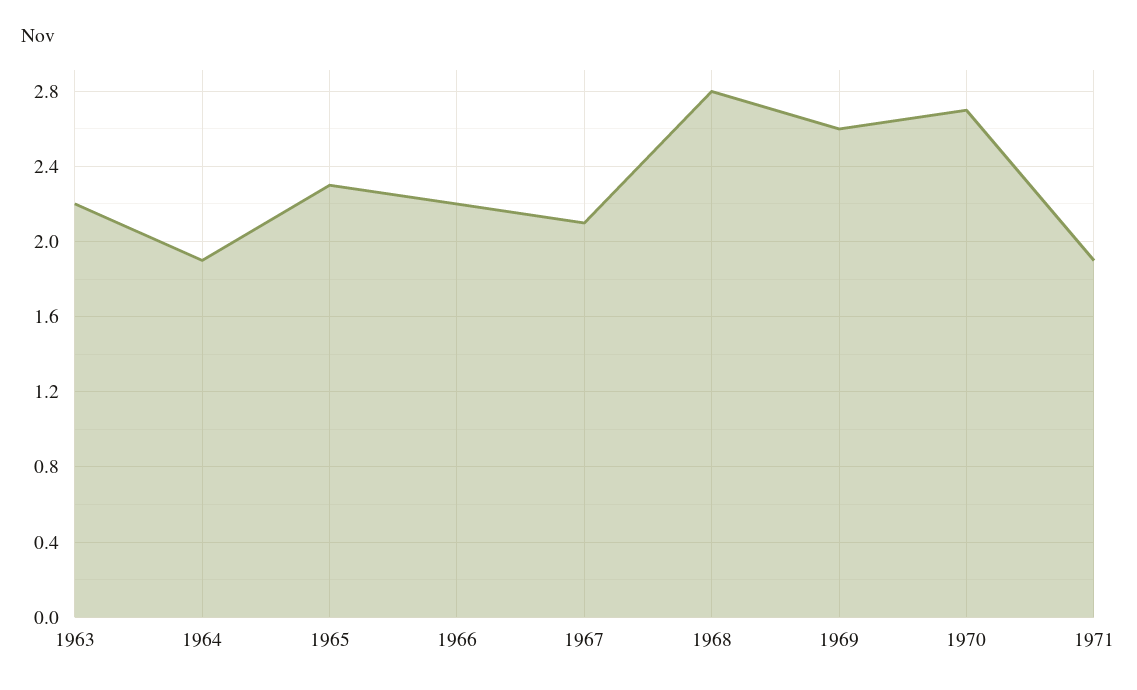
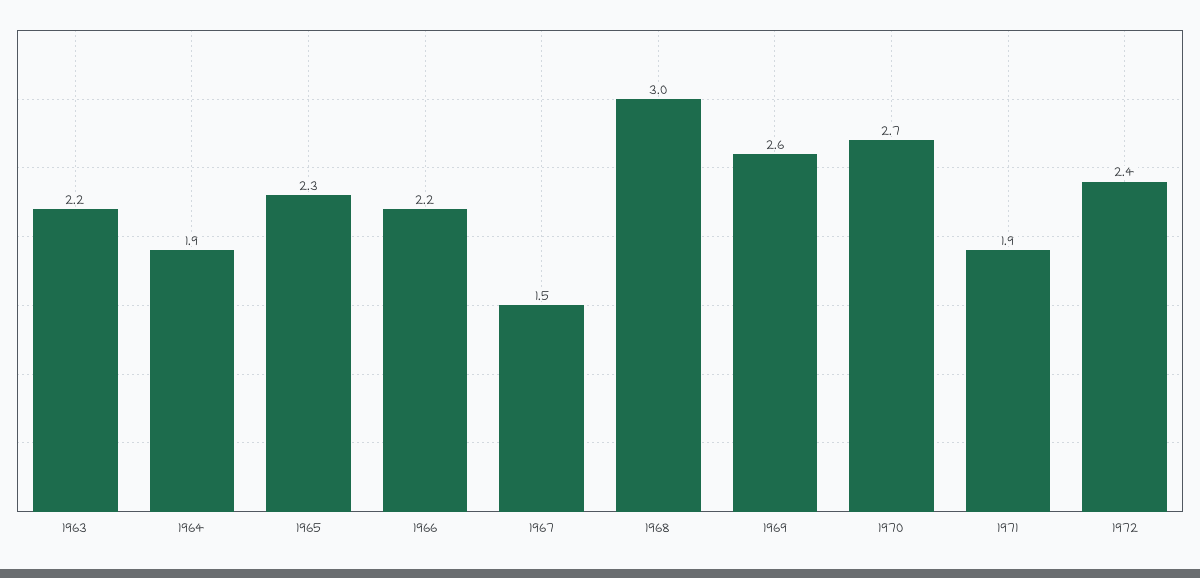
1967: 2.1 -> 1.5
1968: 2.8 -> 3
1972: none -> 2.4

